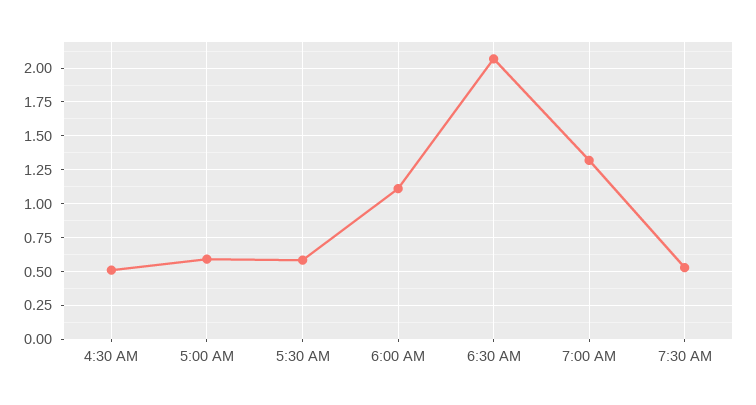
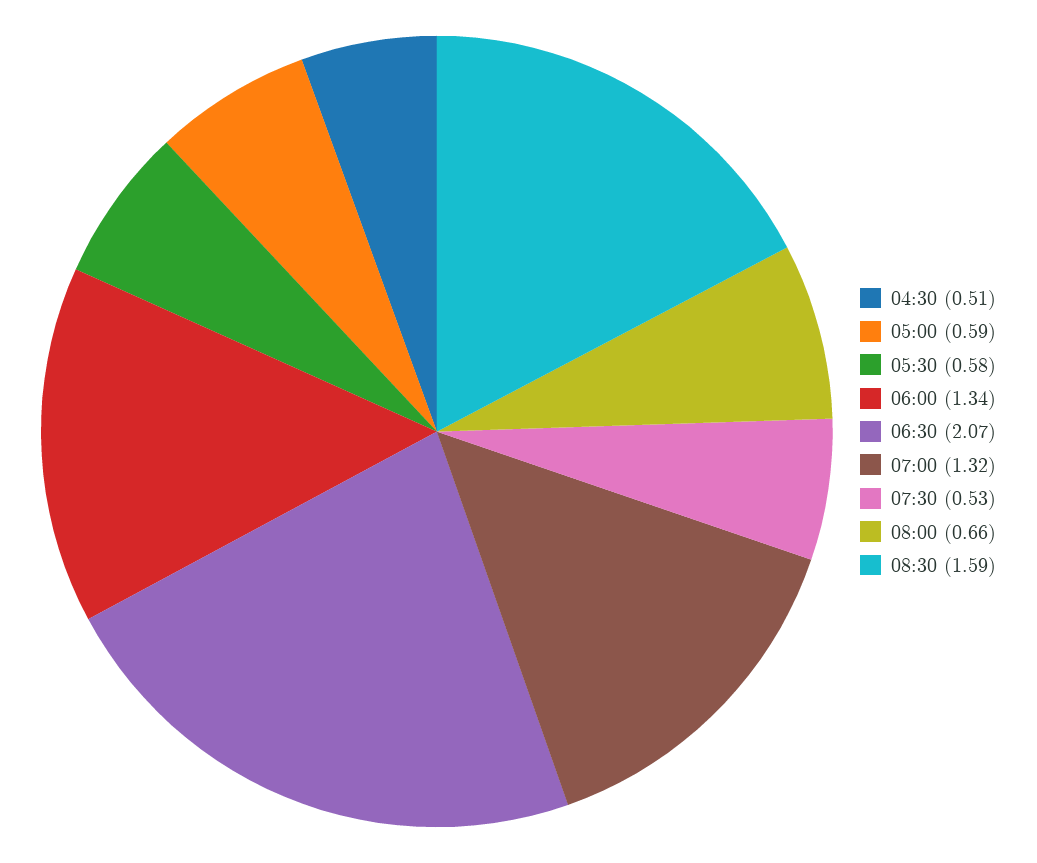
6:00 AM: 1.1 -> 1.34
08:00: none -> 0.66
08:30: none -> 1.59

